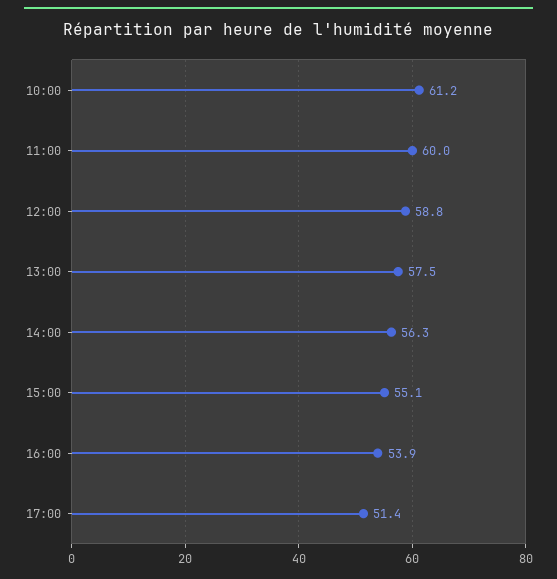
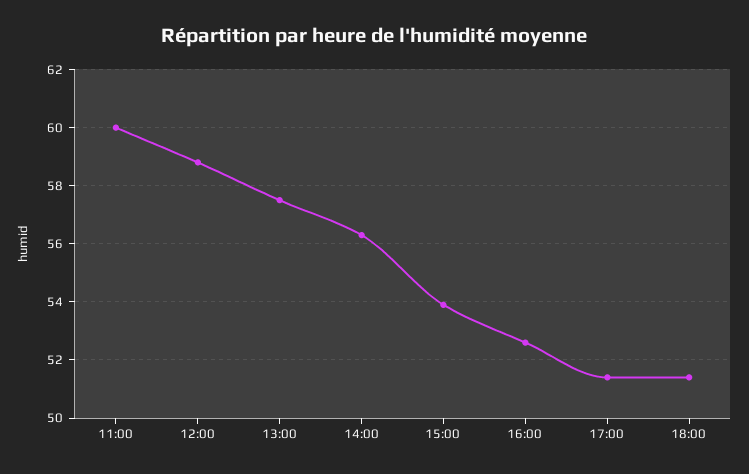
10:00: 61.2 -> none
15:00: 55.1 -> 54
16:00: 53.9 -> 52.5
18:00: none -> 51.5

